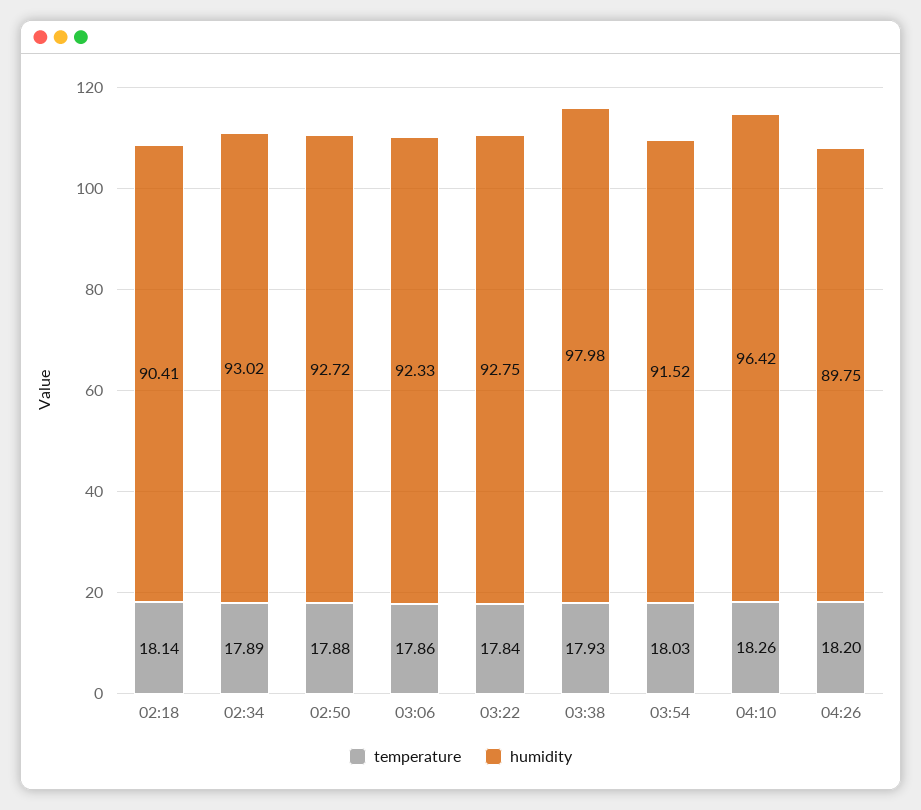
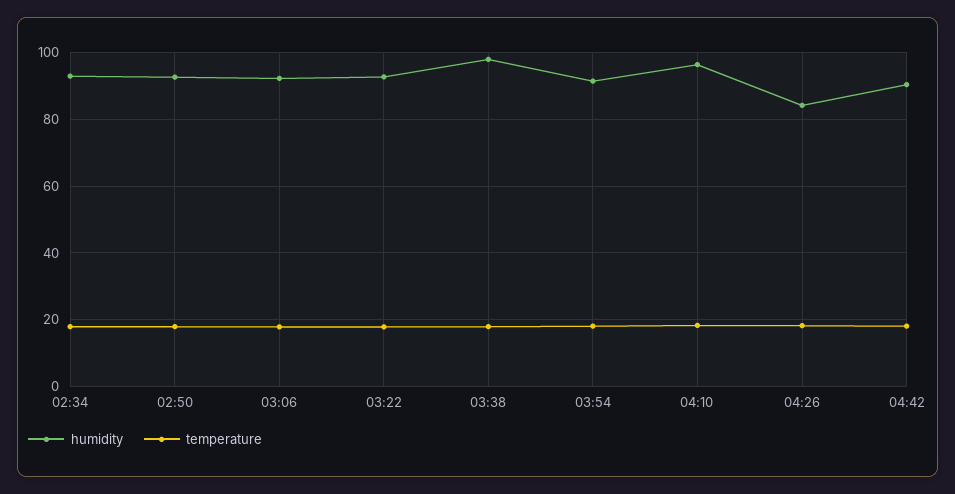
temperature, 02:18: 18.14 -> none
humidity, 02:18: 90.41 -> none
humidity, 04:26: 89.75 -> 84
humidity, 04:42: none -> 90
temperature, 04:42: none -> 18

